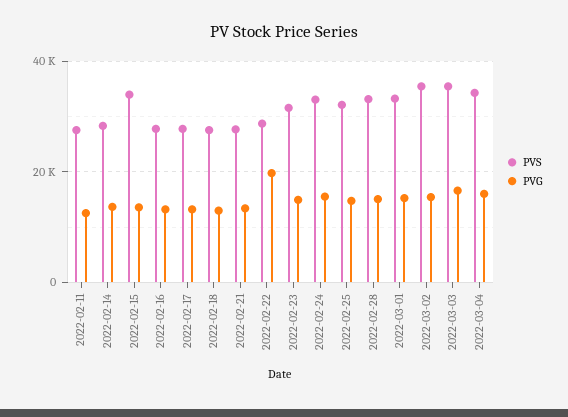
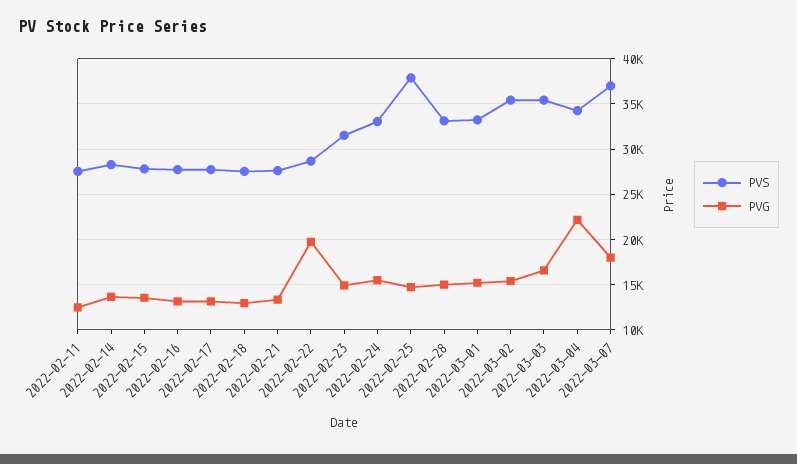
PVS, 2022-02-15: 34000 -> 28000
PVS, 2022-02-25: 32000 -> 38000
PVG, 2022-03-04: 16000 -> 22000
PVS, 2022-03-07: none -> 37000
PVG, 2022-03-07: none -> 18000

